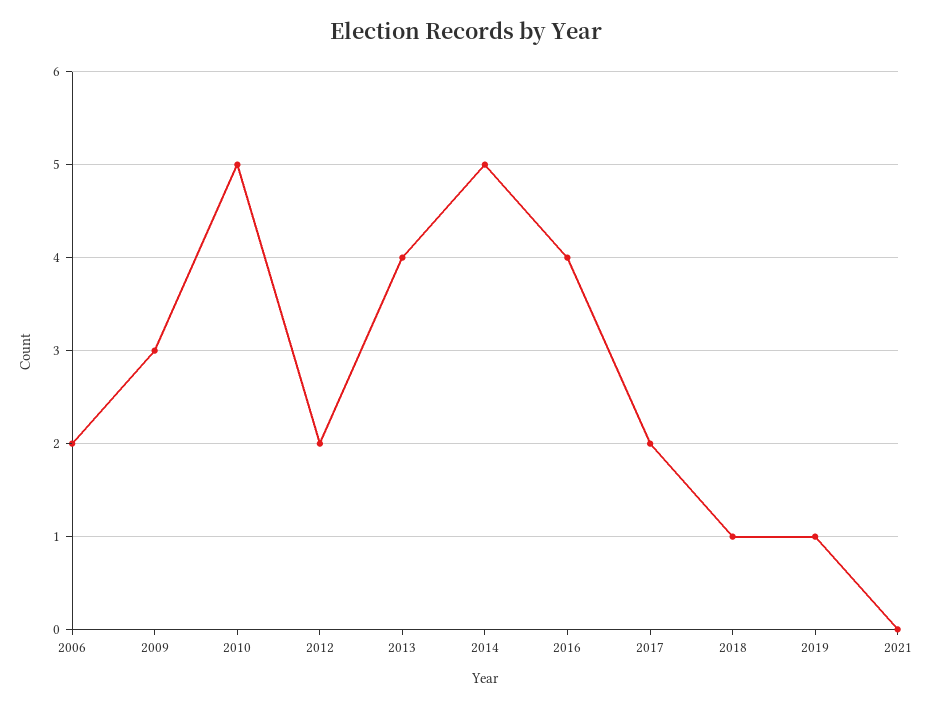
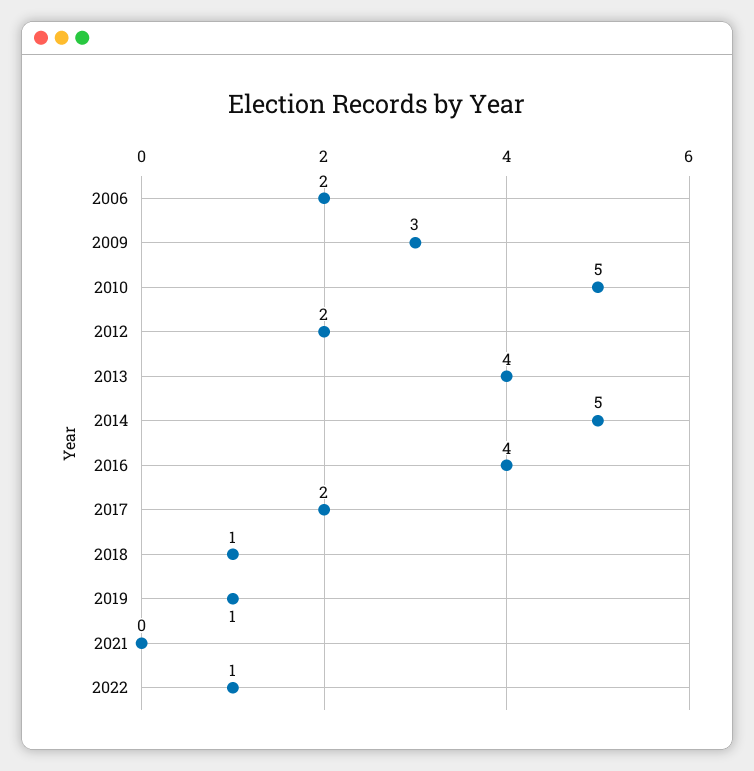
2022: none -> 1

